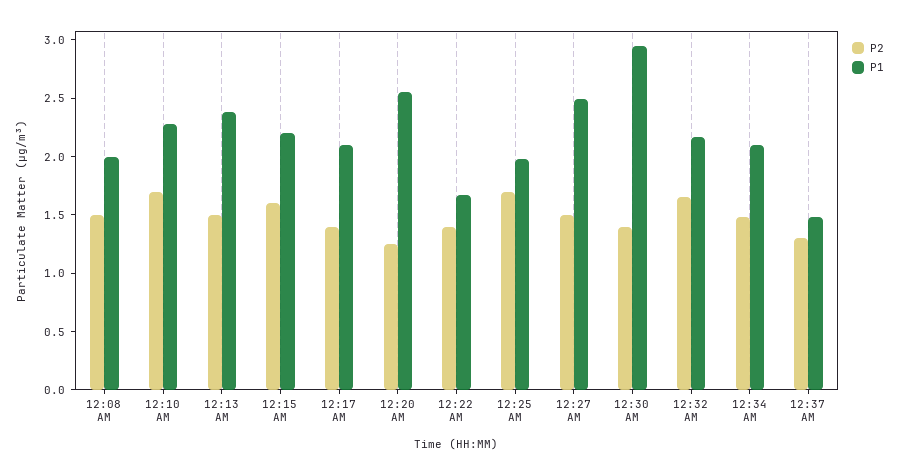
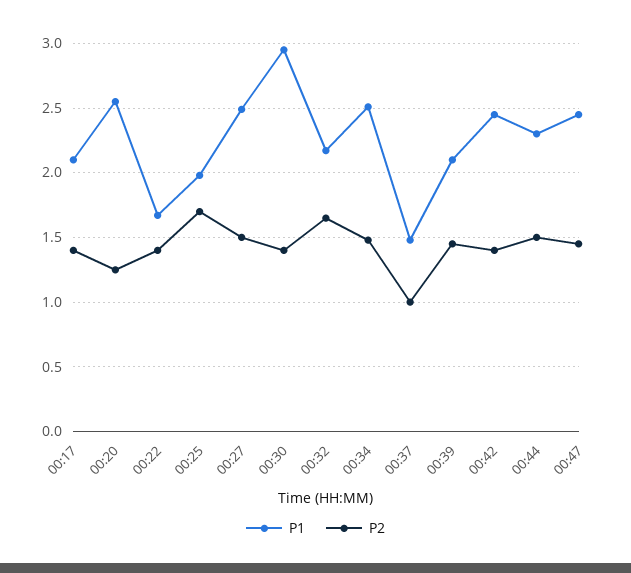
P2, 12:08 AM: 1.5 -> none
P1, 12:08 AM: 2 -> none
P2, 12:10 AM: 1.7 -> none
P1, 12:10 AM: 2.3 -> none
P2, 12:13 AM: 1.5 -> none
P1, 12:13 AM: 2.4 -> none
P2, 12:15 AM: 1.6 -> none
P1, 12:15 AM: 2.2 -> none
P1, 12:34 AM: 2.1 -> 2.5
P2, 12:37 AM: 1.3 -> 1
P1, 00:39: none -> 2.1
P2, 00:39: none -> 1.45
P1, 00:42: none -> 2.45
P2, 00:42: none -> 1.4
P1, 00:44: none -> 2.3
P2, 00:44: none -> 1.5
P1, 00:47: none -> 2.45
P2, 00:47: none -> 1.45

